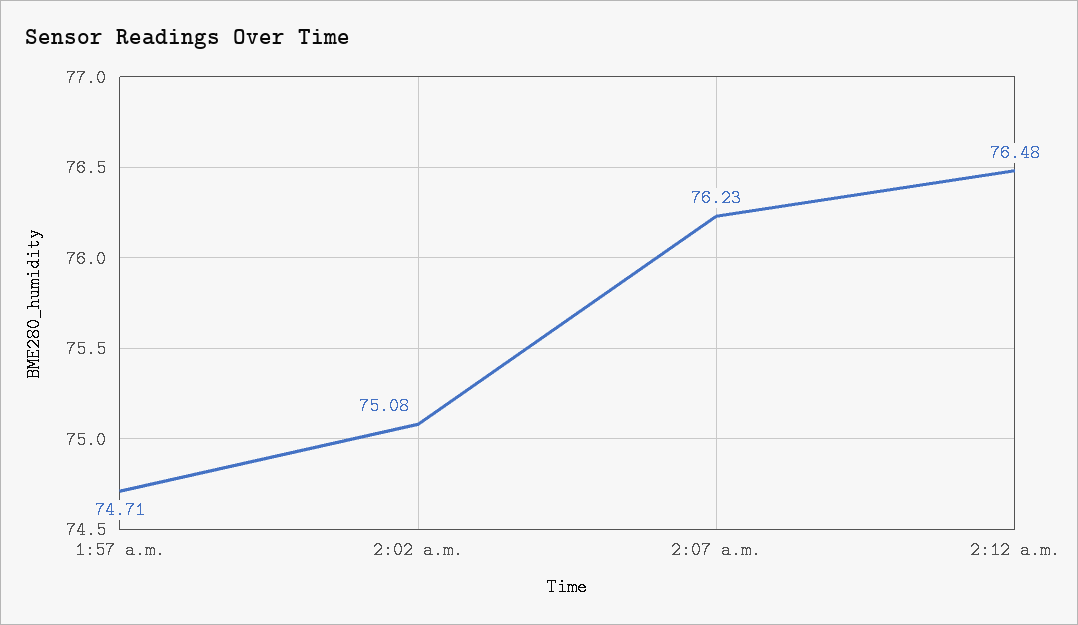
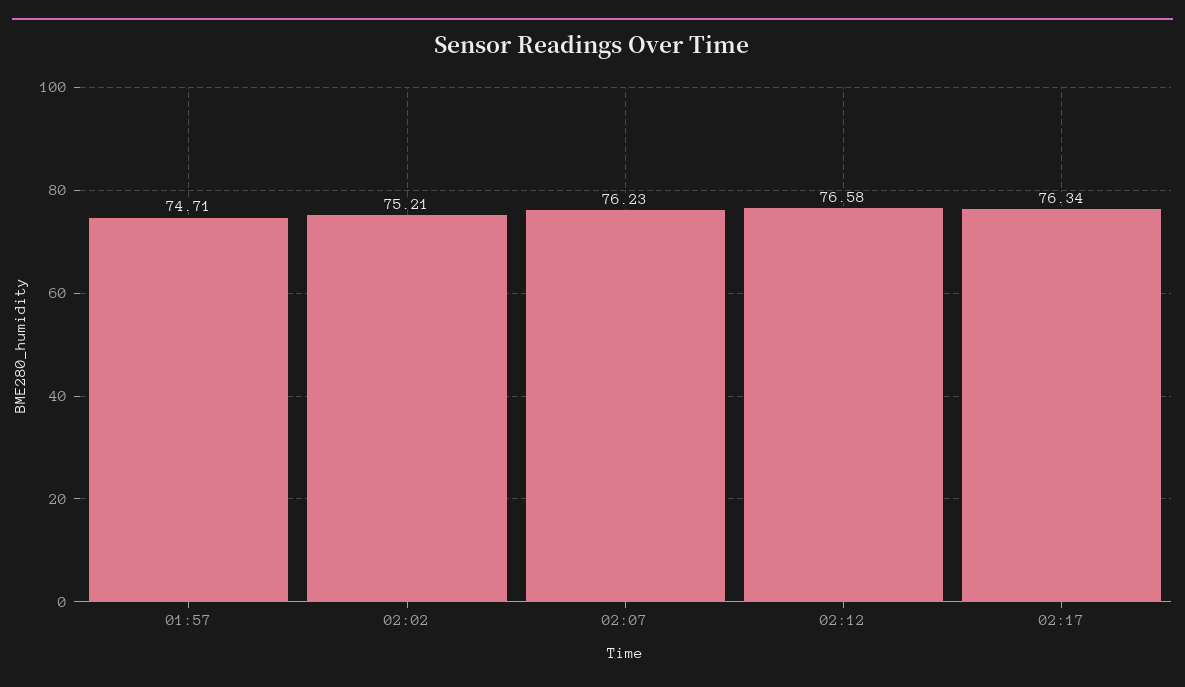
2:02 a.m.: 75.08 -> 75.21
2:12 a.m.: 76.48 -> 76.58
02:17: none -> 76.34

